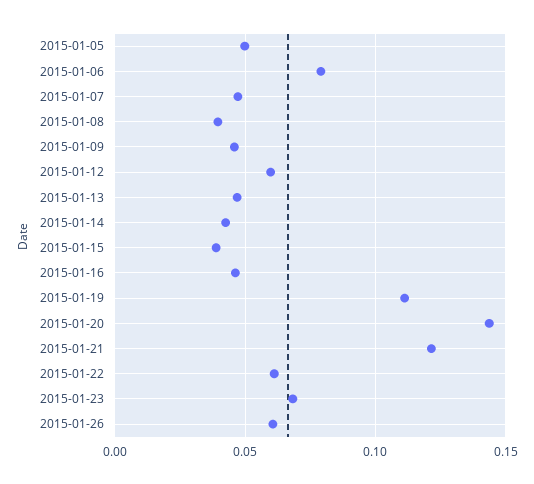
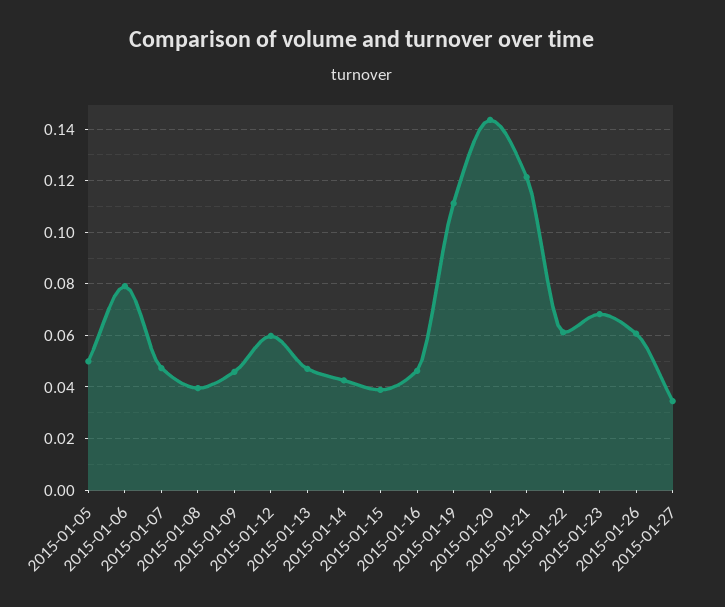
2015-01-27: none -> 0.035

